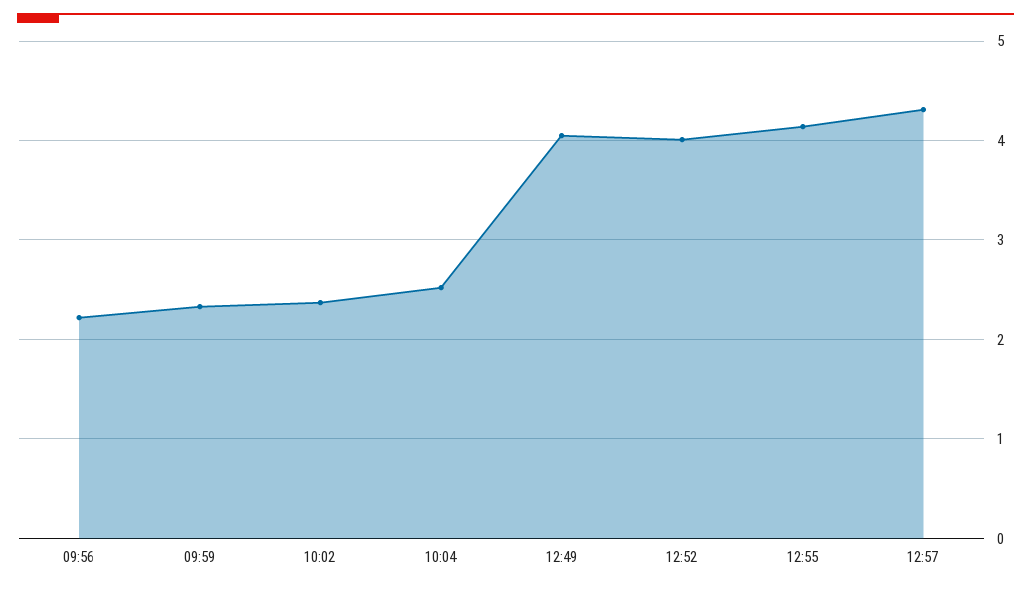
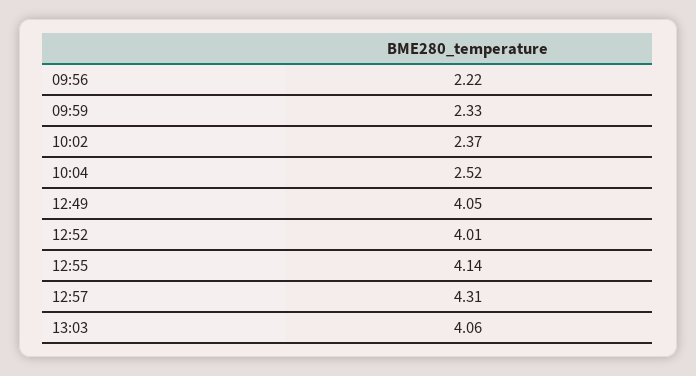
13:03: none -> 4.06

